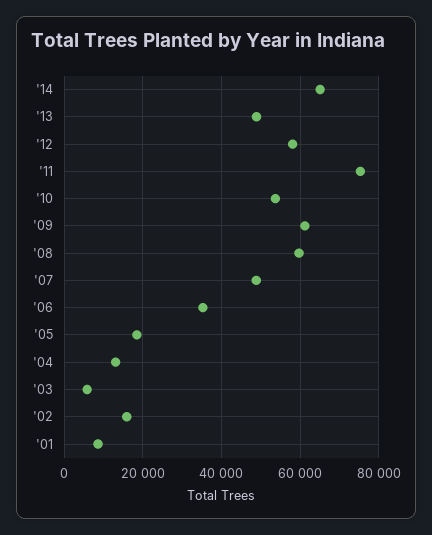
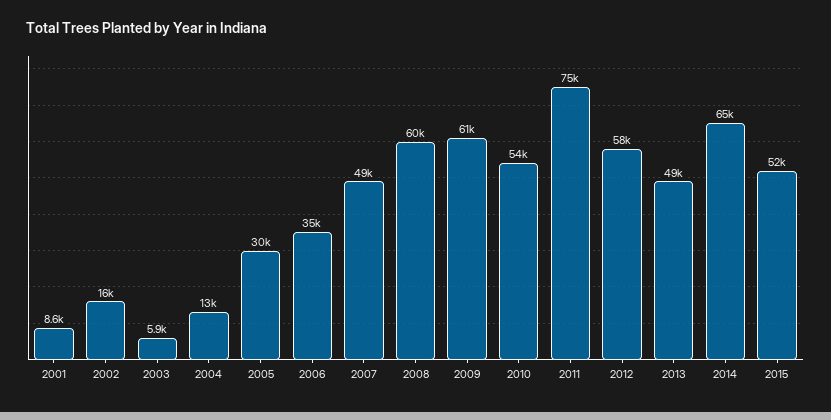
'05: 18000 -> 30000
2015: none -> 52000

